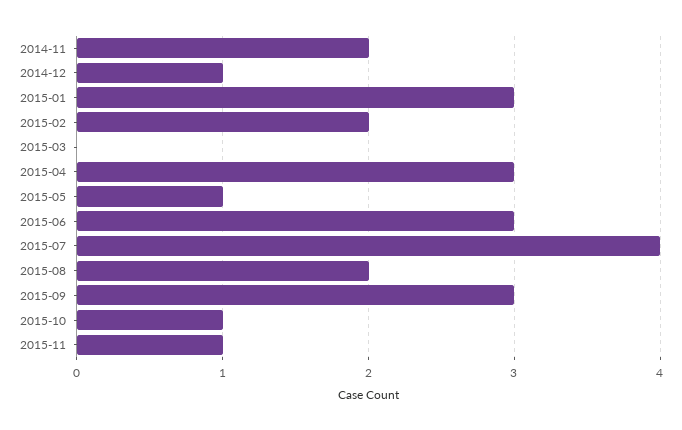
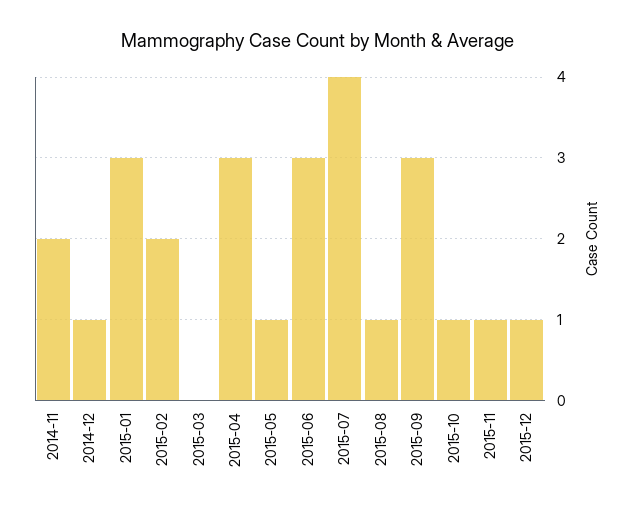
2015-08: 2 -> 1
2015-12: none -> 1

